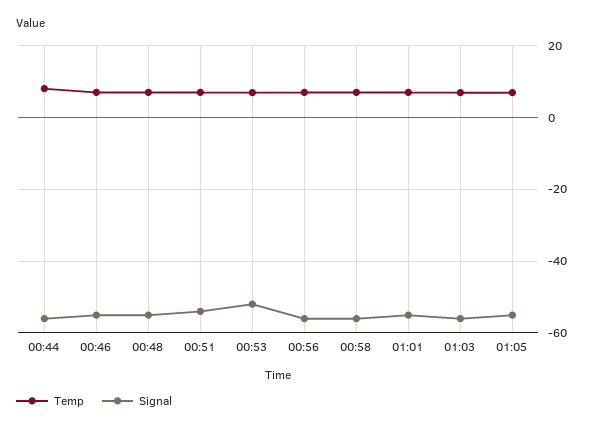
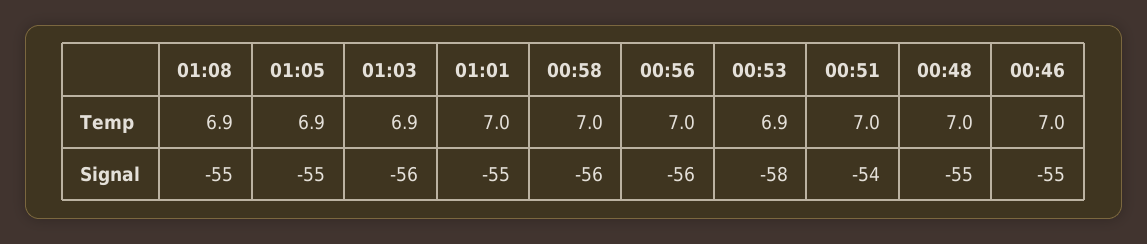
Temp, 00:44: 8 -> none
Signal, 00:44: -56 -> none
Signal, 00:53: -52 -> -58
Temp, 01:08: none -> 6.9
Signal, 01:08: none -> -55

